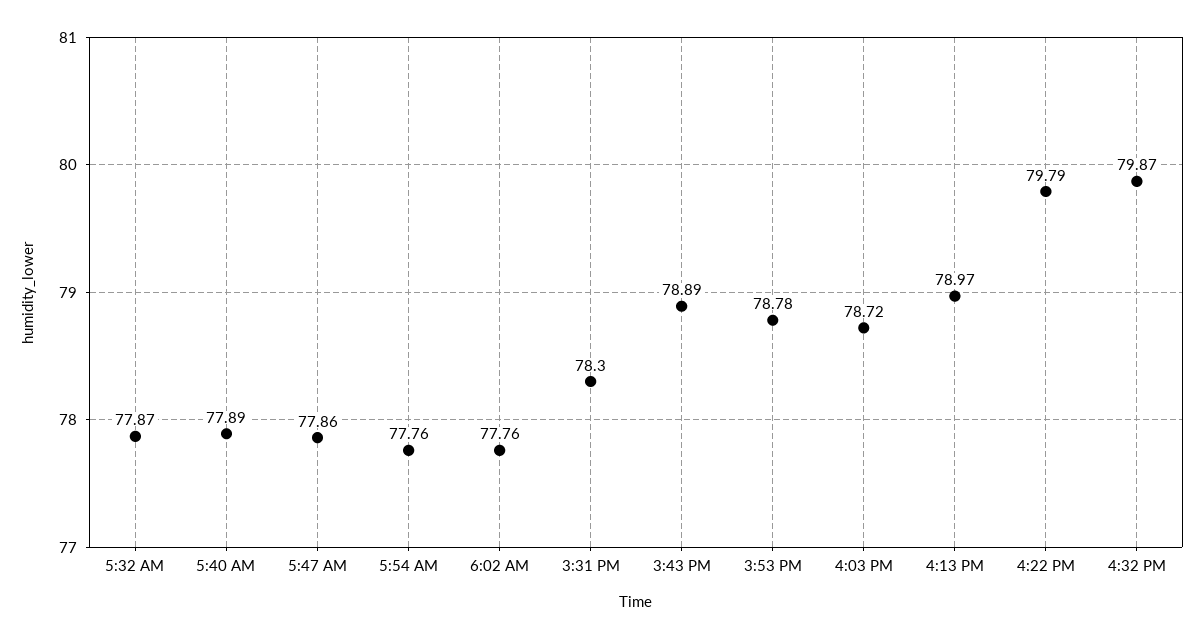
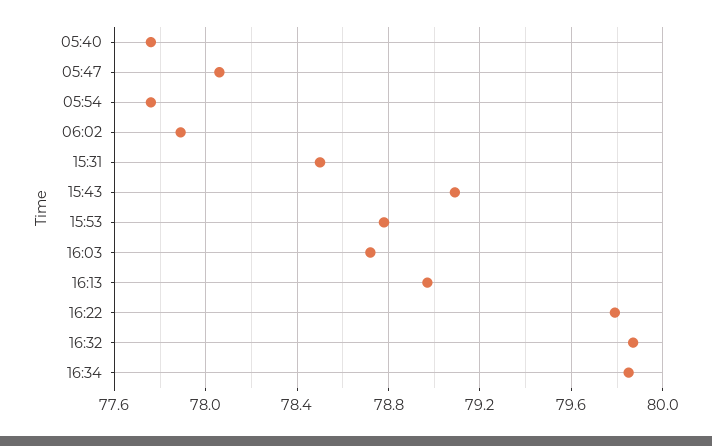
5:32 AM: 77.87 -> none
5:40 AM: 77.89 -> 77.75
5:47 AM: 77.86 -> 78.05
6:02 AM: 77.76 -> 77.9
3:31 PM: 78.3 -> 78.5
3:43 PM: 78.89 -> 79.1
16:34: none -> 79.85

